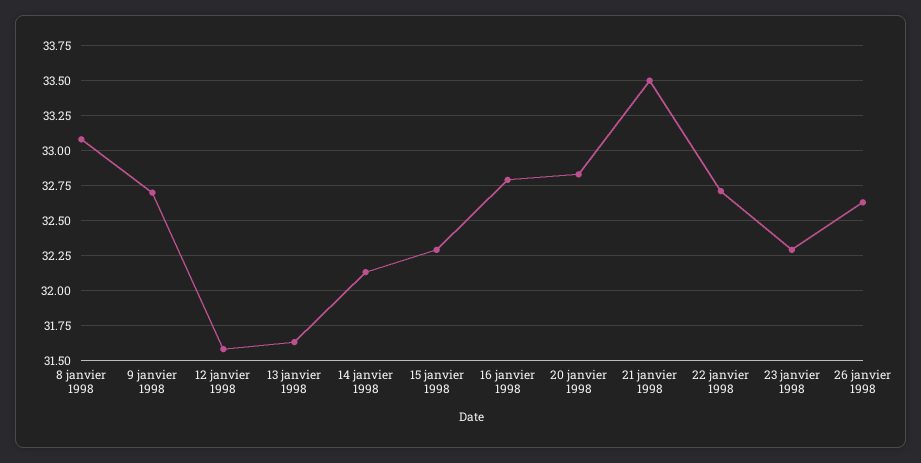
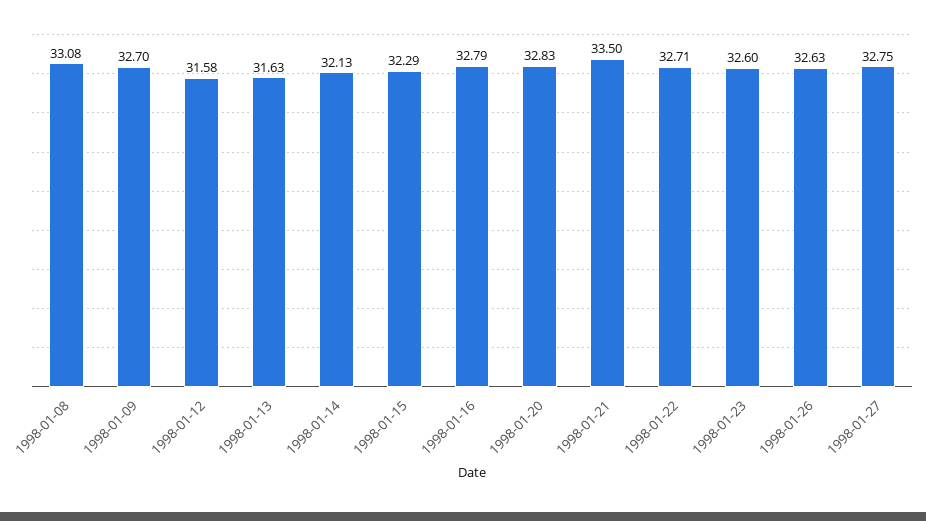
23 janvier 1998: 32.3 -> 32.6
1998-01-27: none -> 32.75

